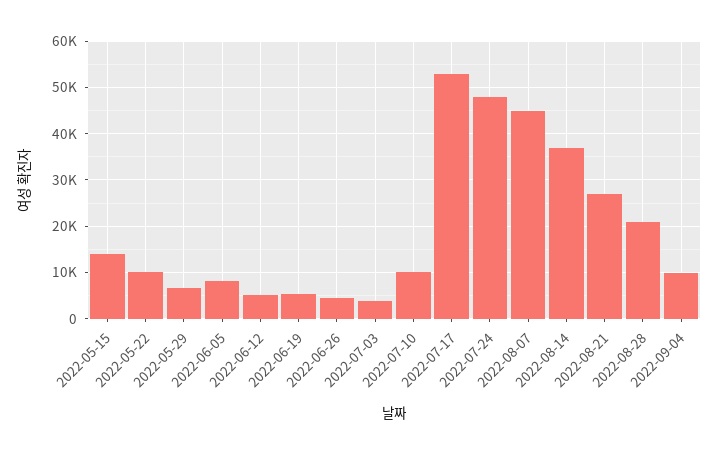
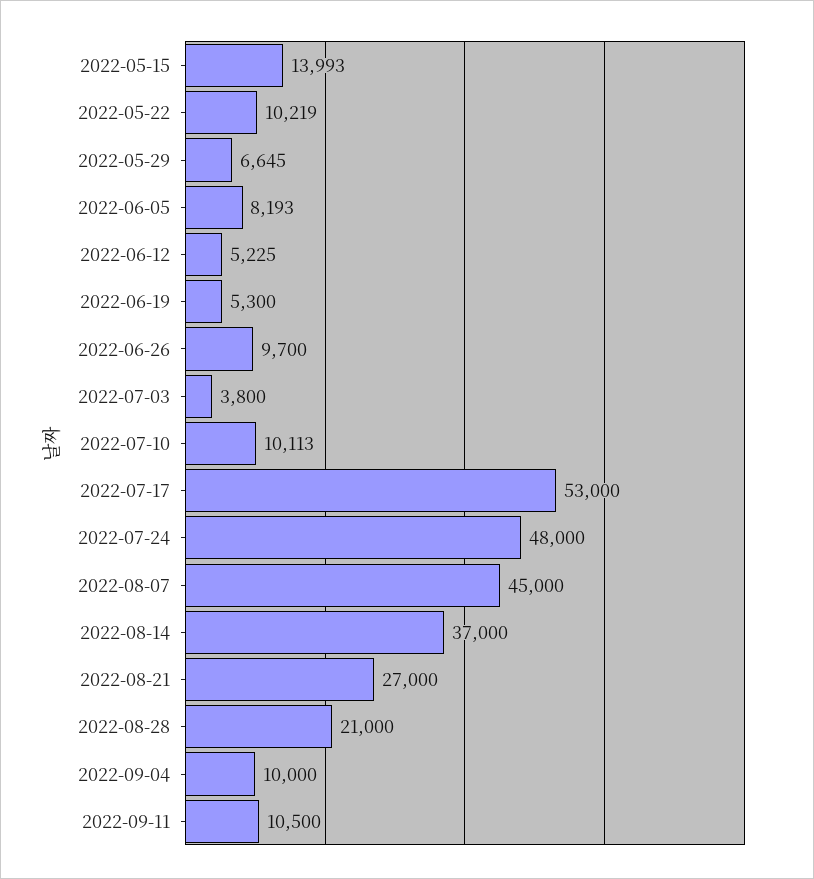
2022-06-26: 4000 -> 9700
2022-09-11: none -> 10500

